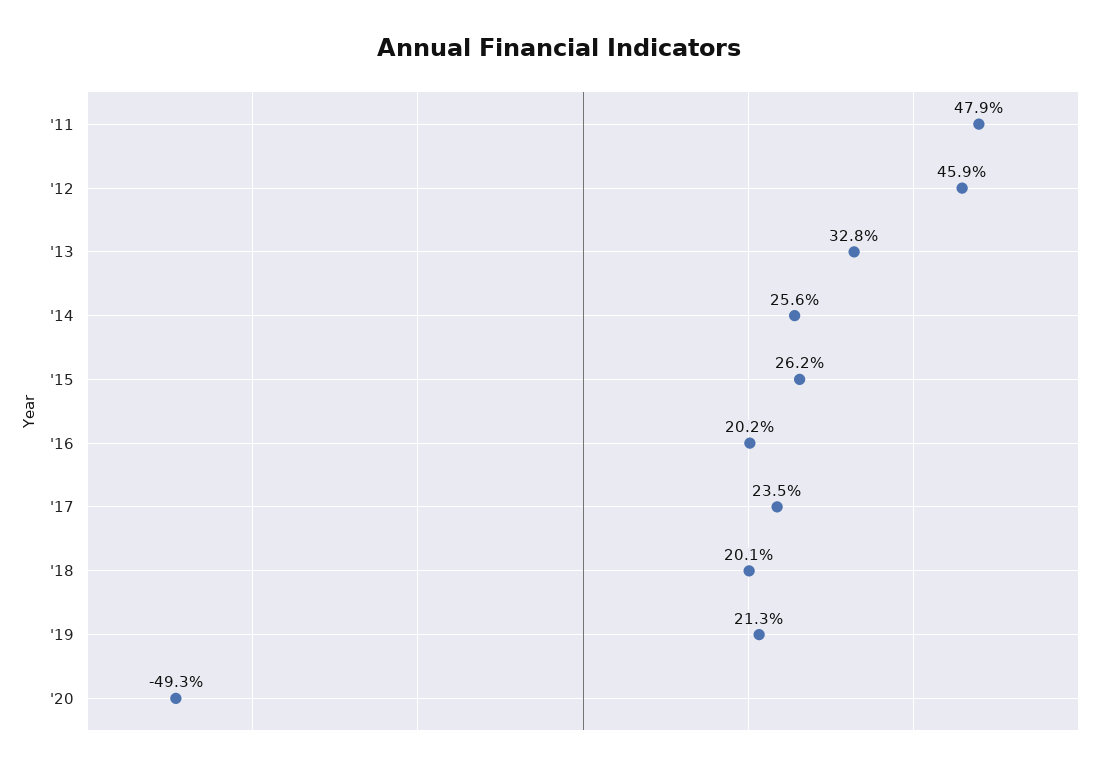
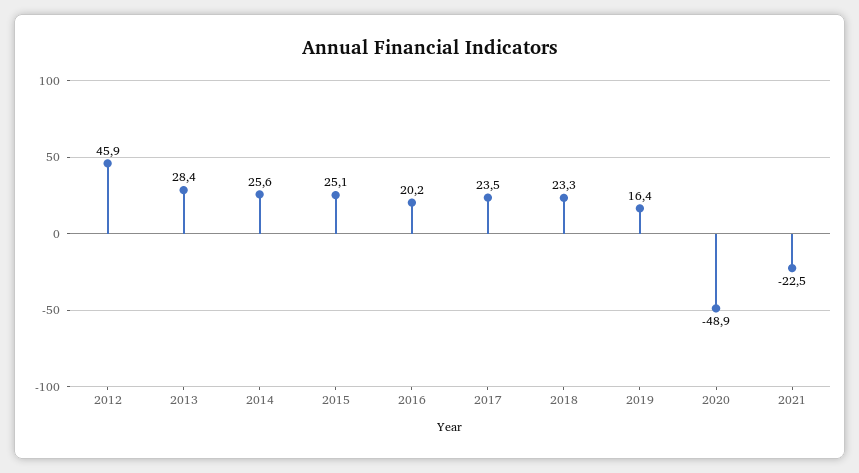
'11: 47.9 -> none
'13: 32.8 -> 28.4
'15: 26.2 -> 25.1
'18: 20.1 -> 23.3
'19: 21.3 -> 16.4
'20: -49.3 -> -48.9
2021: none -> -22.5

